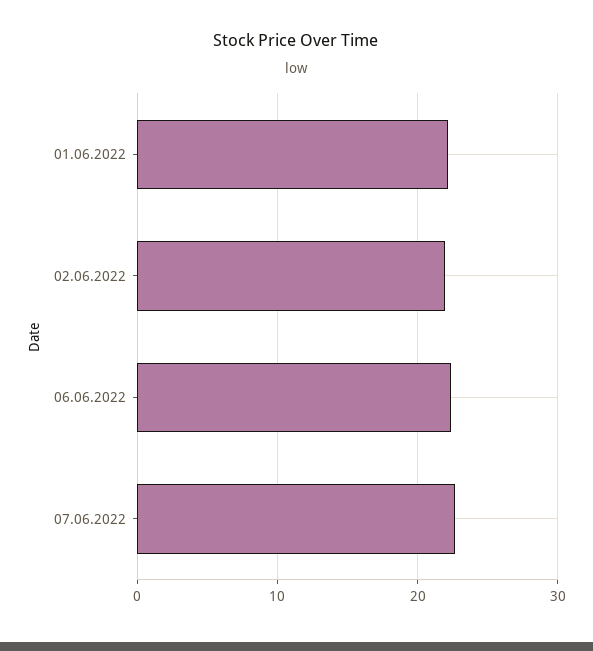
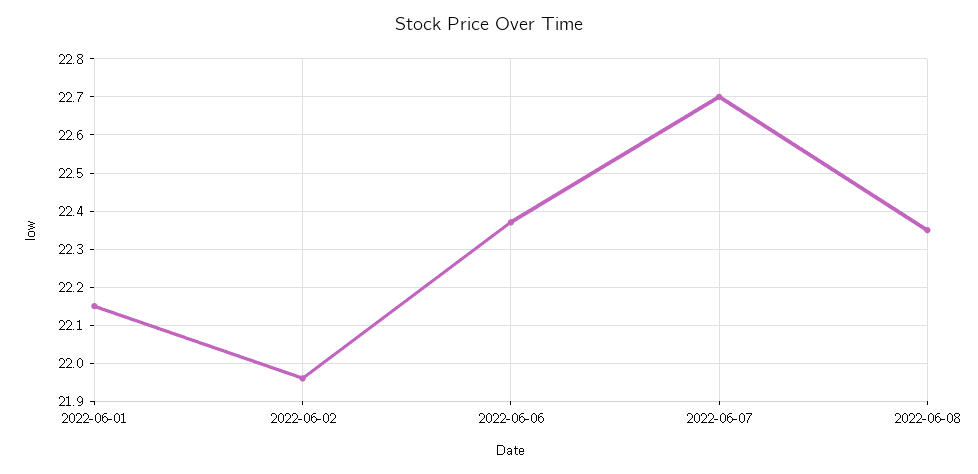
2022-06-08: none -> 22.35

